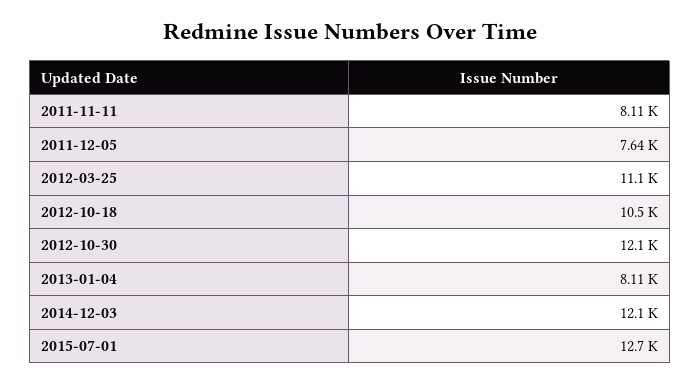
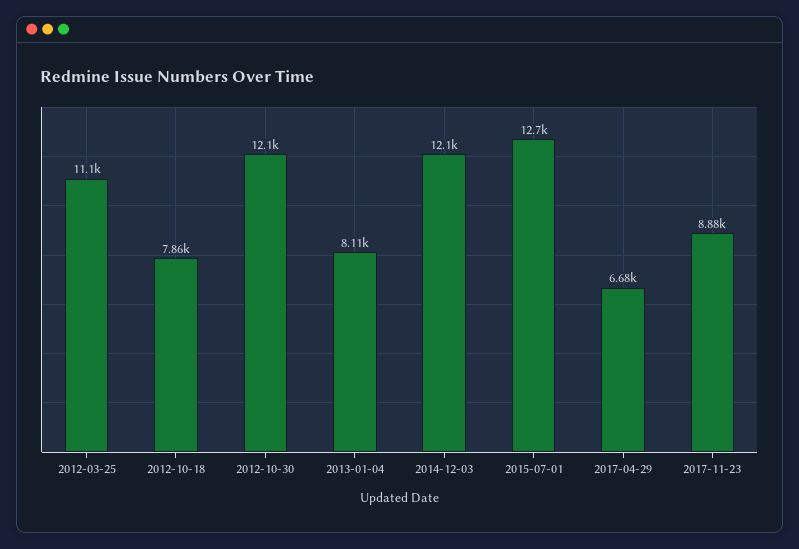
2011-11-11: 8110 -> none
2011-12-05: 7640 -> none
2012-10-18: 10500 -> 7860
2017-04-29: none -> 6680
2017-11-23: none -> 8880

